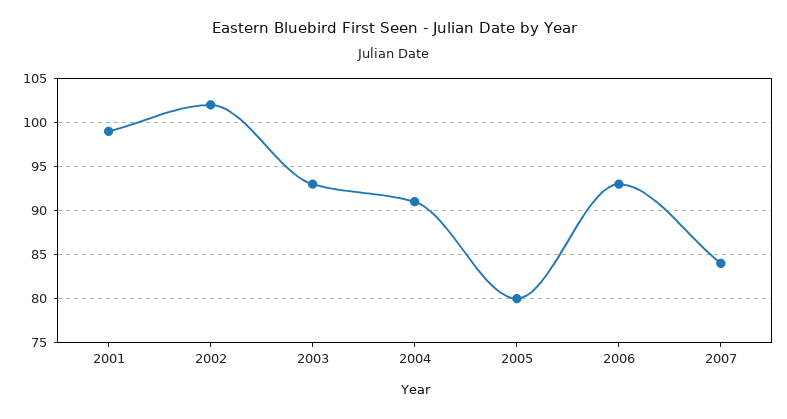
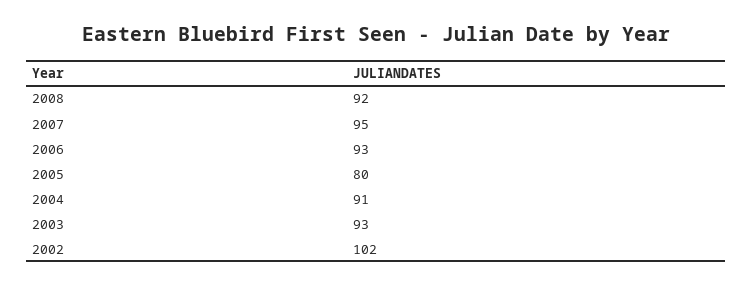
2001: 99 -> none
2007: 84 -> 95
2008: none -> 92

